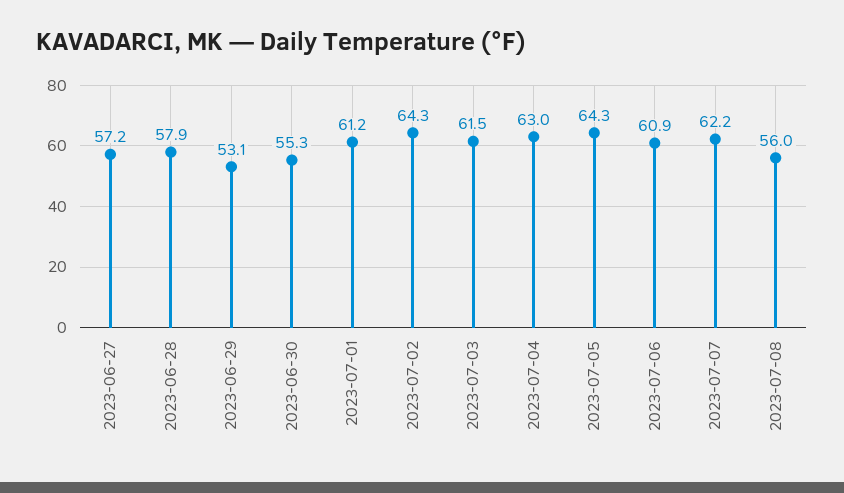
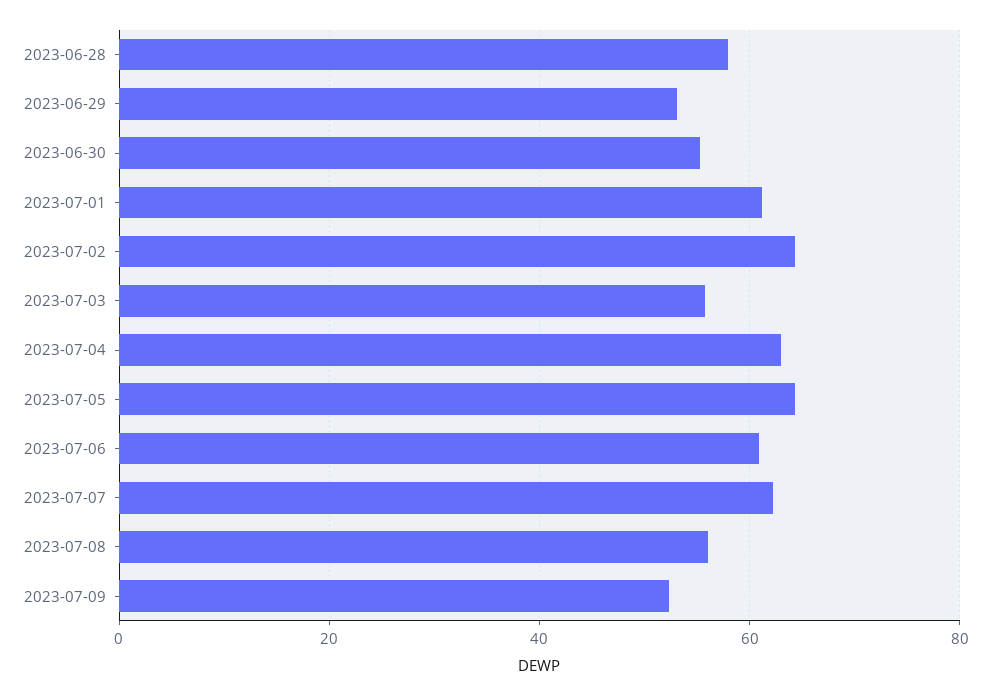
2023-06-27: 57.2 -> none
2023-07-03: 61.5 -> 56
2023-07-09: none -> 52

